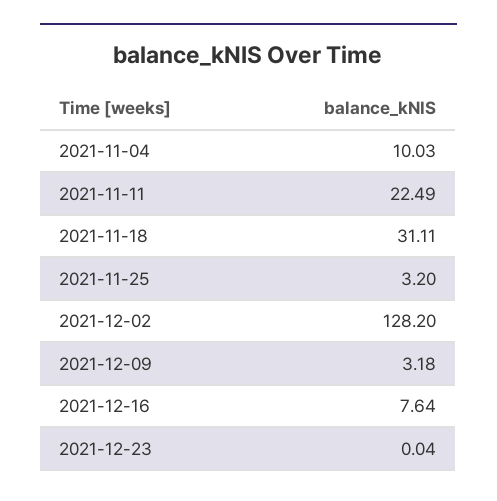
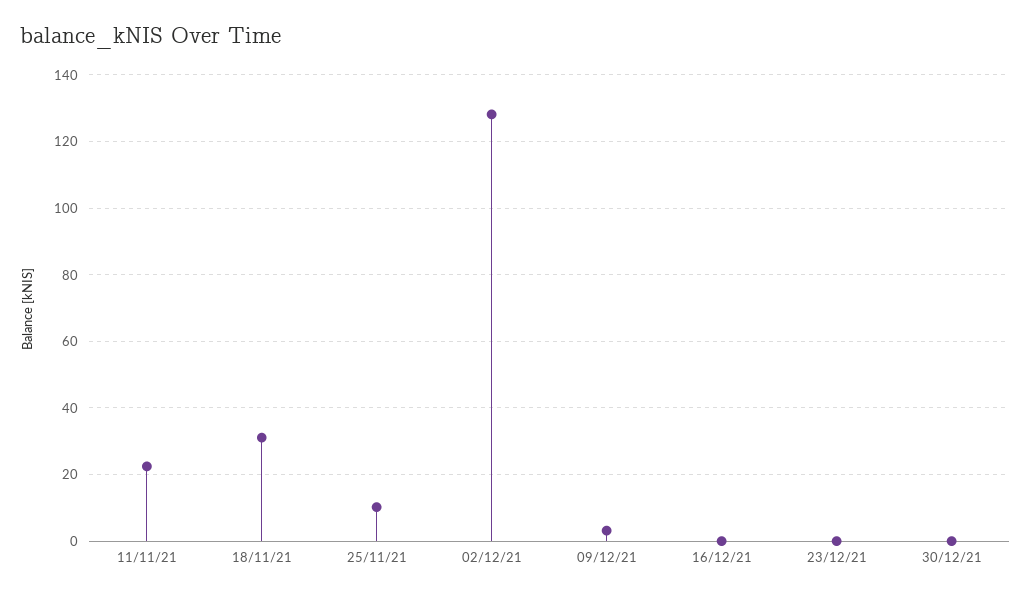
2021-11-04: 10.03 -> none
2021-11-25: 3.2 -> 10
2021-12-16: 7.64 -> 0
30/12/21: none -> 0

